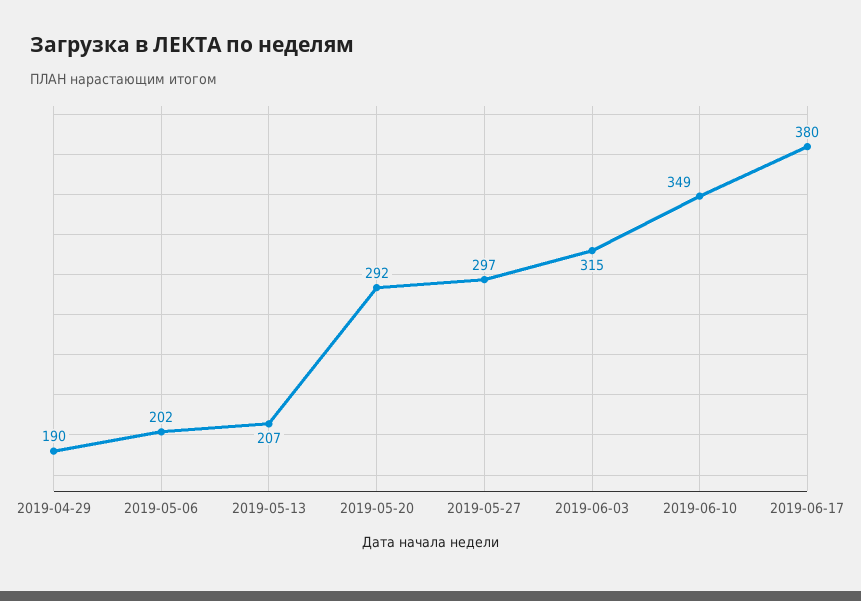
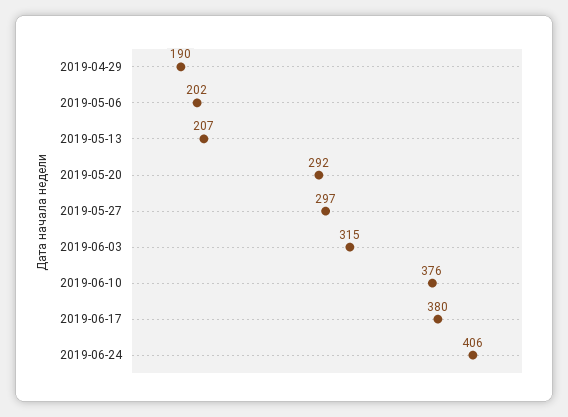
2019-06-10: 349 -> 376
2019-06-24: none -> 406

